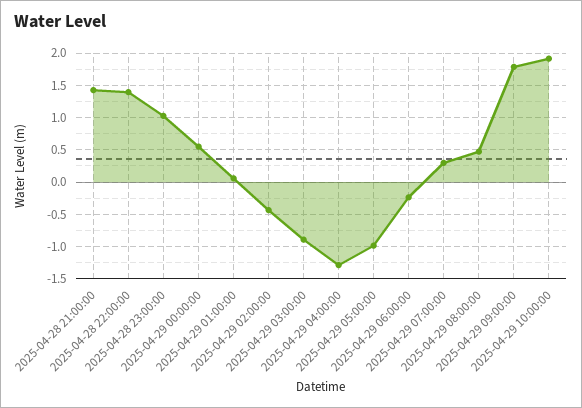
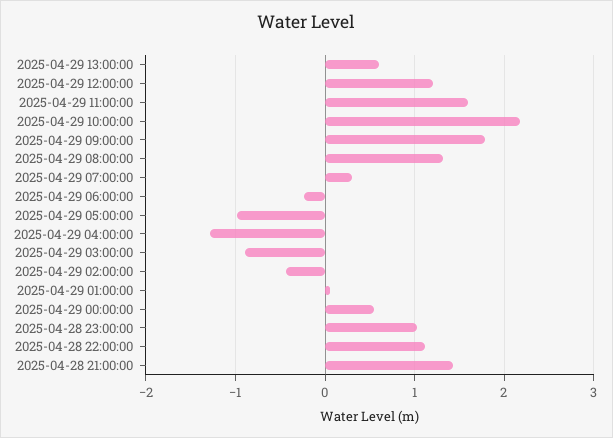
2025-04-28 22:00:00: 1.4 -> 1.1
2025-04-29 08:00:00: 0.5 -> 1.3
2025-04-29 10:00:00: 1.9 -> 2.2
2025-04-29 13:00:00: none -> 0.6
2025-04-29 12:00:00: none -> 1.2
2025-04-29 11:00:00: none -> 1.6

